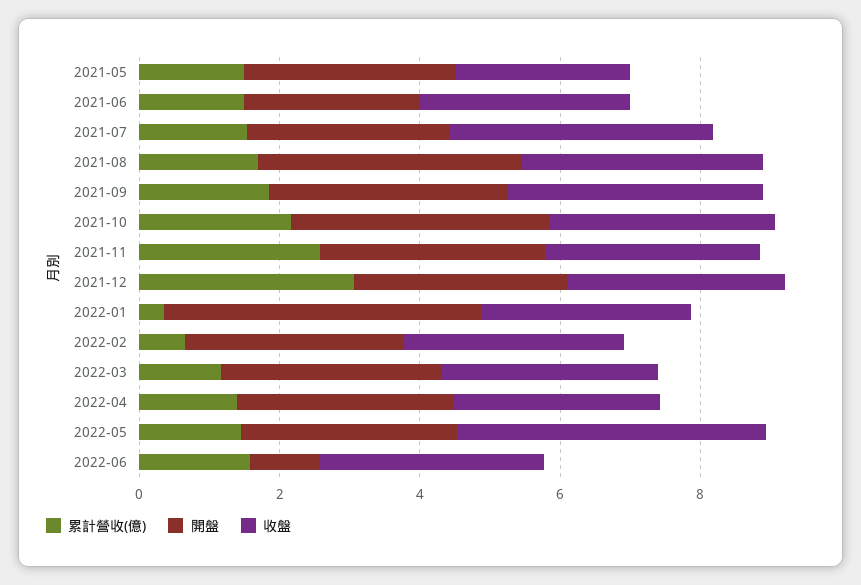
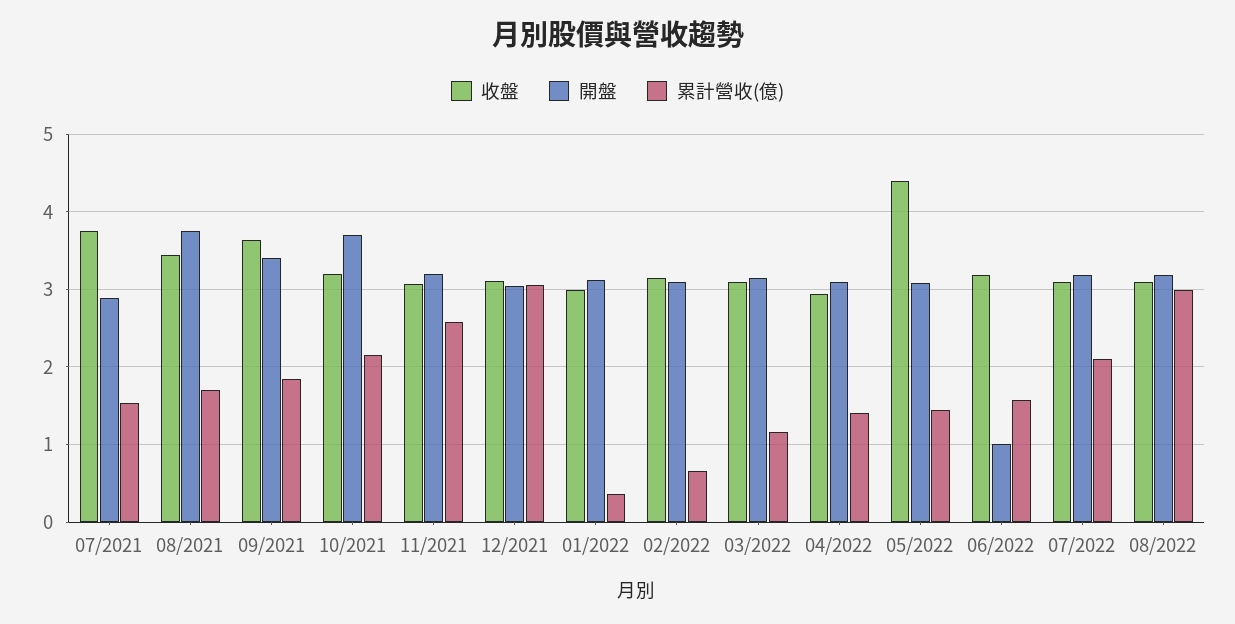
累計營收(億), 2021-05: 1.5 -> none
開盤, 2021-05: 3 -> none
收盤, 2021-05: 2.5 -> none
累計營收(億), 2021-06: 1.5 -> none
開盤, 2021-06: 2.5 -> none
收盤, 2021-06: 3 -> none
開盤, 2022-01: 4.5 -> 3.1
收盤, 07/2022: none -> 3.1
開盤, 07/2022: none -> 3.2
累計營收(億), 07/2022: none -> 2.1
收盤, 08/2022: none -> 3.1
開盤, 08/2022: none -> 3.2
累計營收(億), 08/2022: none -> 3

